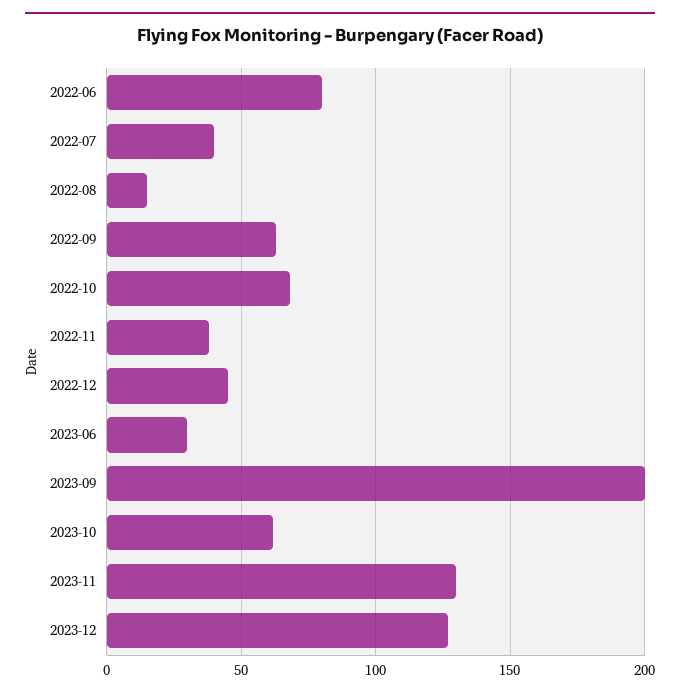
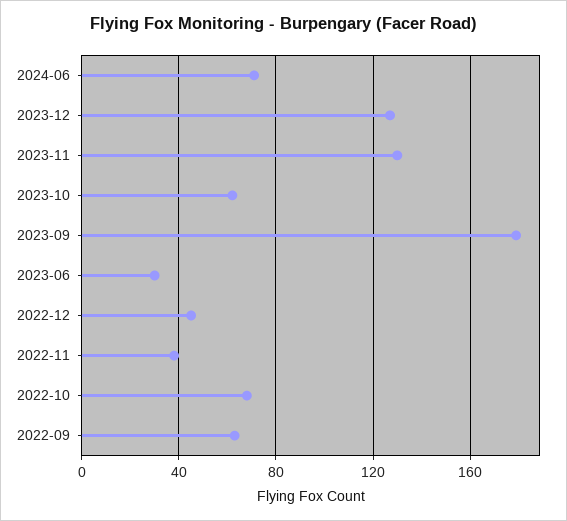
2022-06: 80 -> none
2022-07: 40 -> none
2022-08: 15 -> none
2023-09: 200 -> 180
2024-06: none -> 70

